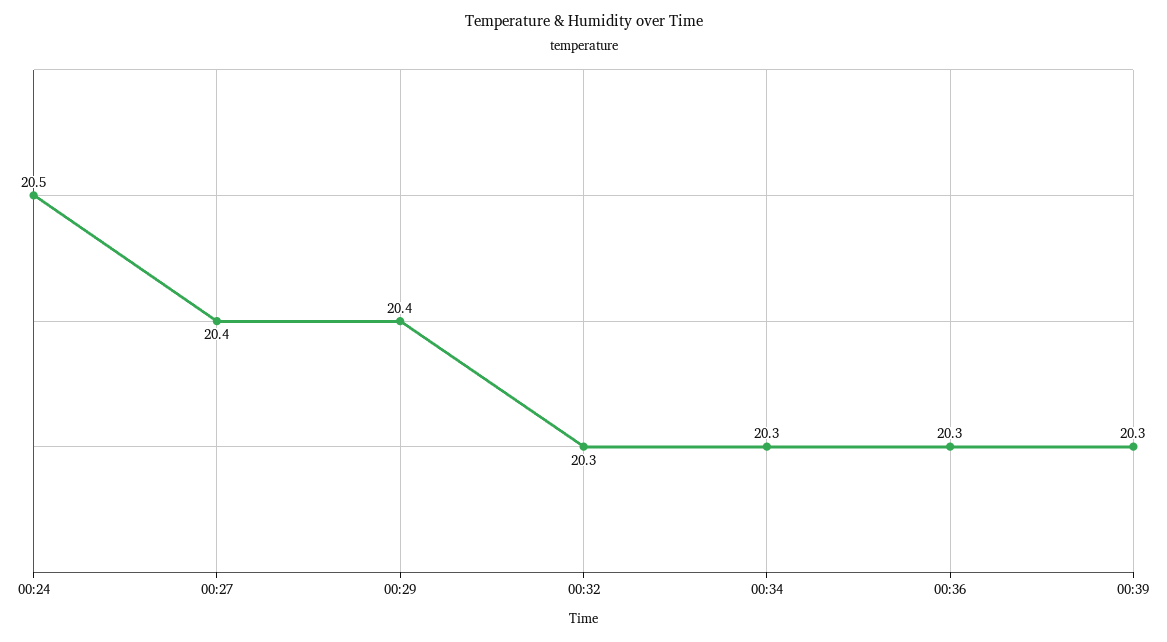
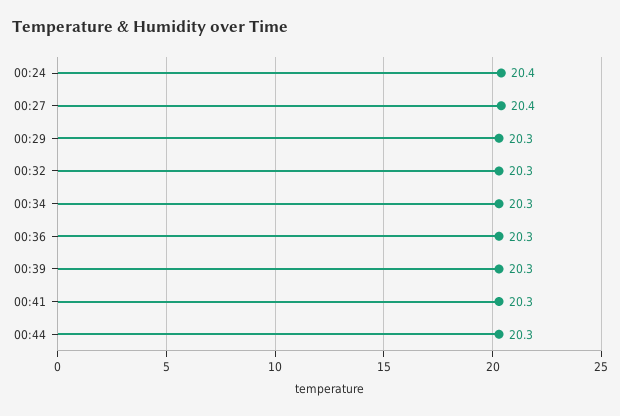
00:24: 20.5 -> 20.4
00:29: 20.4 -> 20.3
00:41: none -> 20.3
00:44: none -> 20.3

